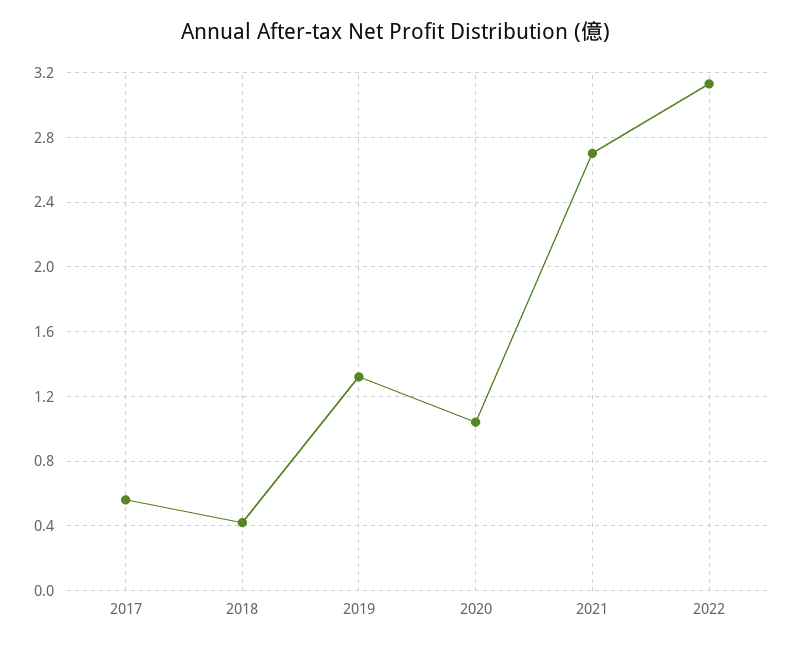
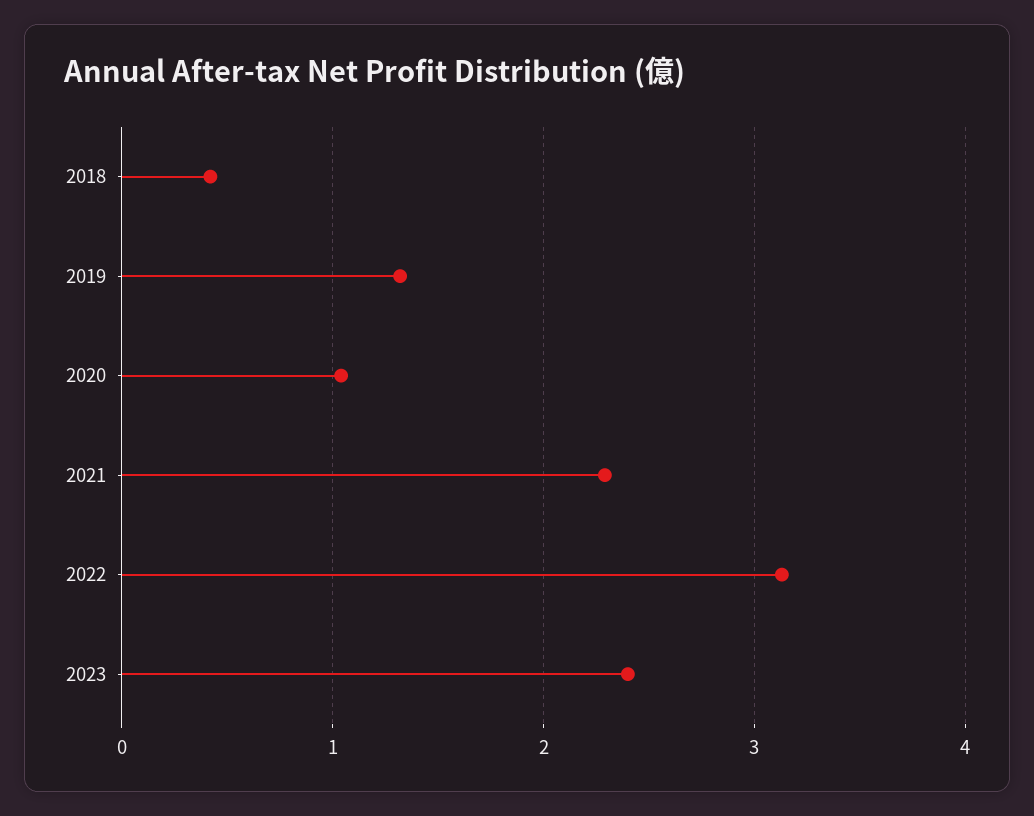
2017: 0.55 -> none
2021: 2.7 -> 2.3
2023: none -> 2.4

